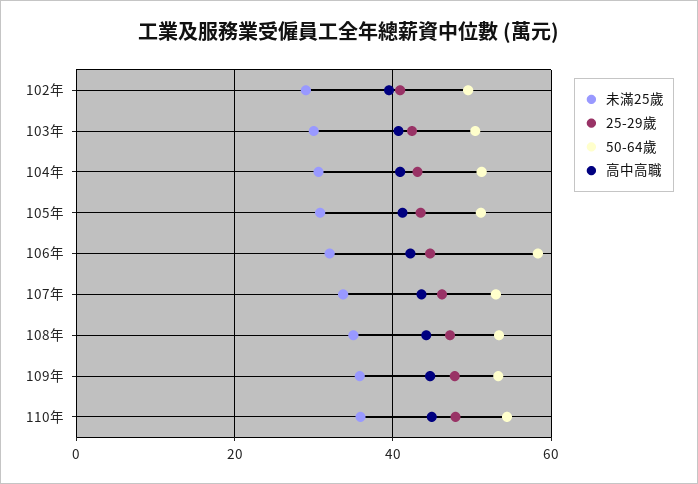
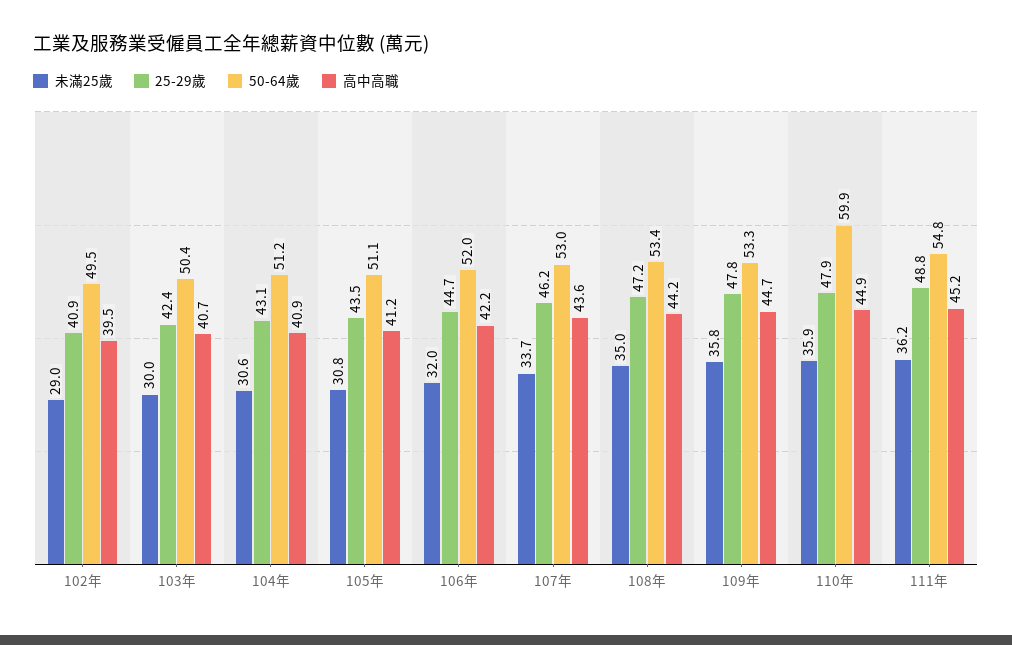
50-64歲, 106年: 58 -> 52
50-64歲, 110年: 54 -> 59.9
未滿25歲, 111年: none -> 36.2
25-29歲, 111年: none -> 48.8
50-64歲, 111年: none -> 54.8
高中高職, 111年: none -> 45.2

